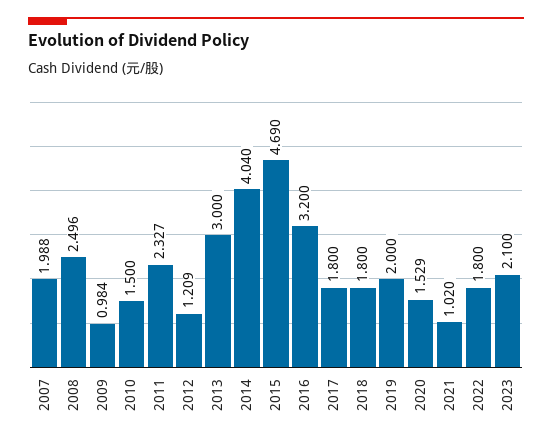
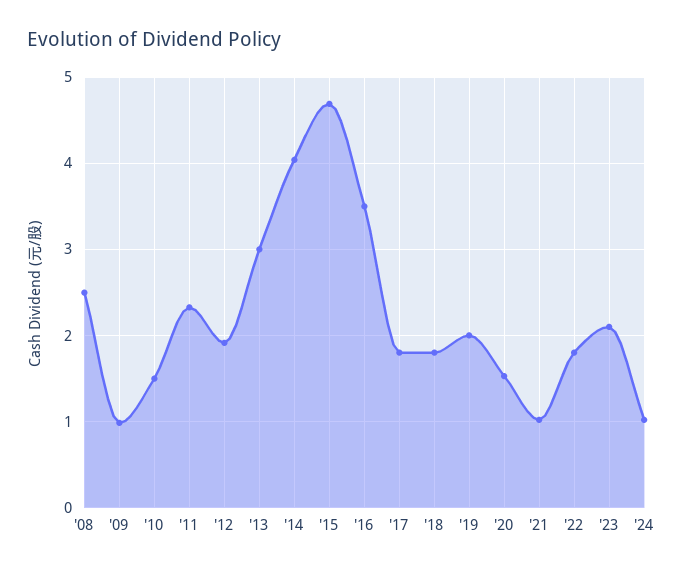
2007: 1.988 -> none
2012: 1.209 -> 1.9
2016: 3.2 -> 3.5
'24: none -> 1

